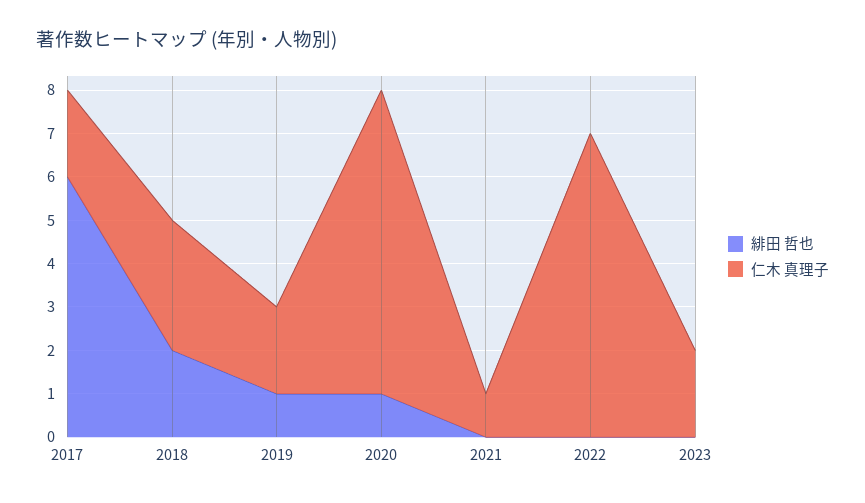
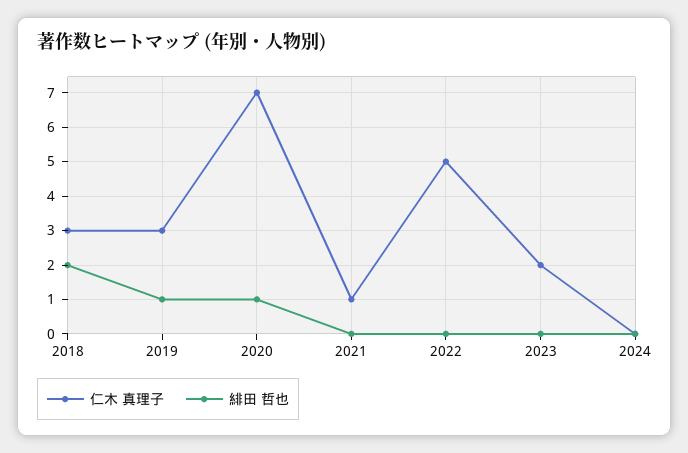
緋田 哲也, 2017: 6 -> none
仁木 真理子, 2017: 2 -> none
仁木 真理子, 2019: 2 -> 3
仁木 真理子, 2022: 7 -> 5
仁木 真理子, 2024: none -> 0
緋田 哲也, 2024: none -> 0

